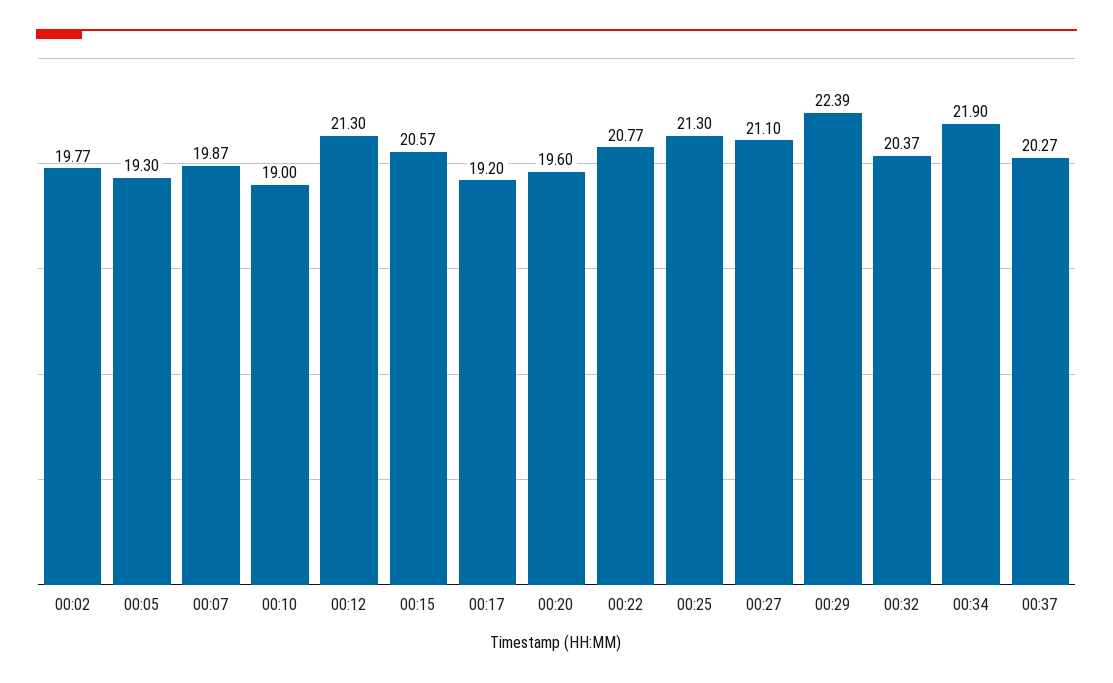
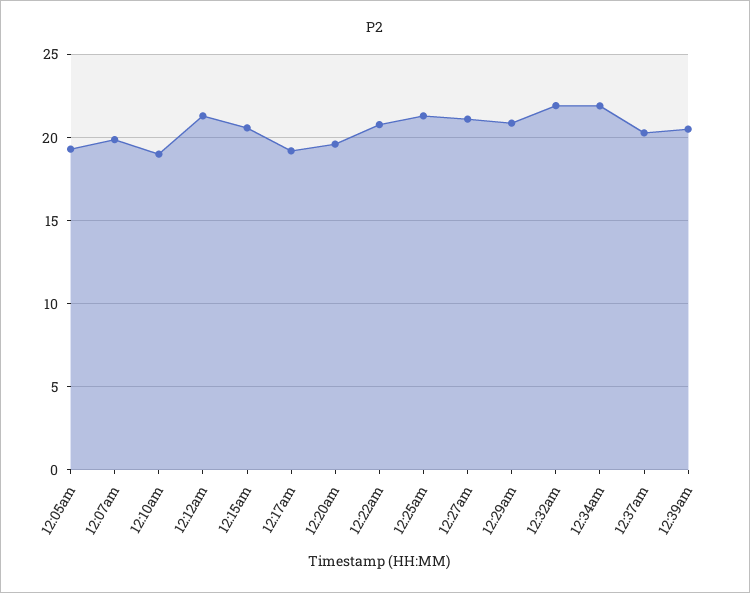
00:02: 19.77 -> none
00:29: 22.39 -> 21
00:32: 20.37 -> 22
12:39am: none -> 20.5

